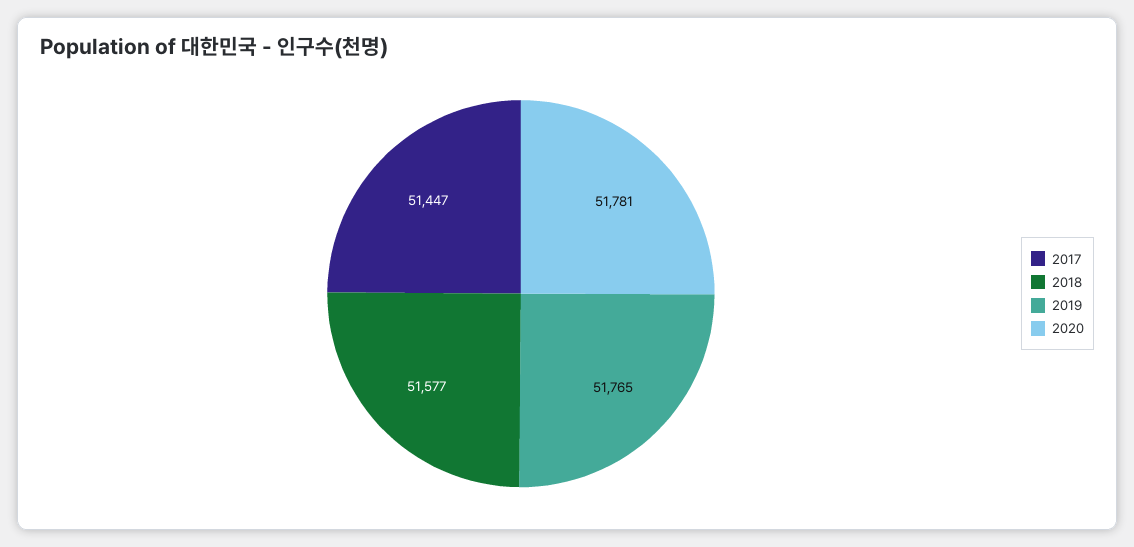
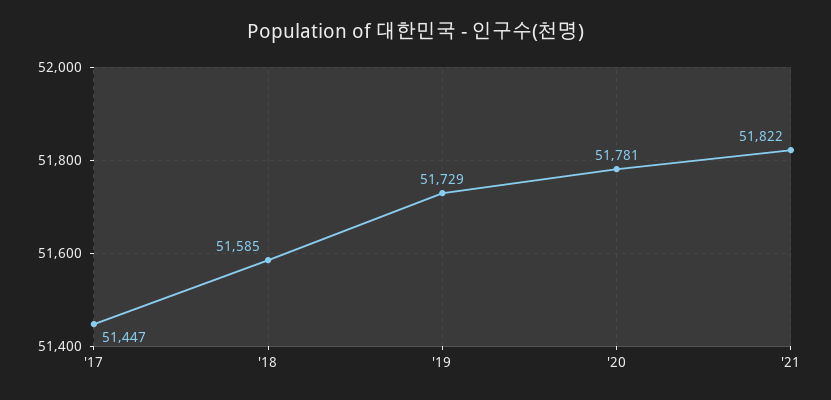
2018: 51577 -> 51585
2019: 51765 -> 51729
'21: none -> 51822

